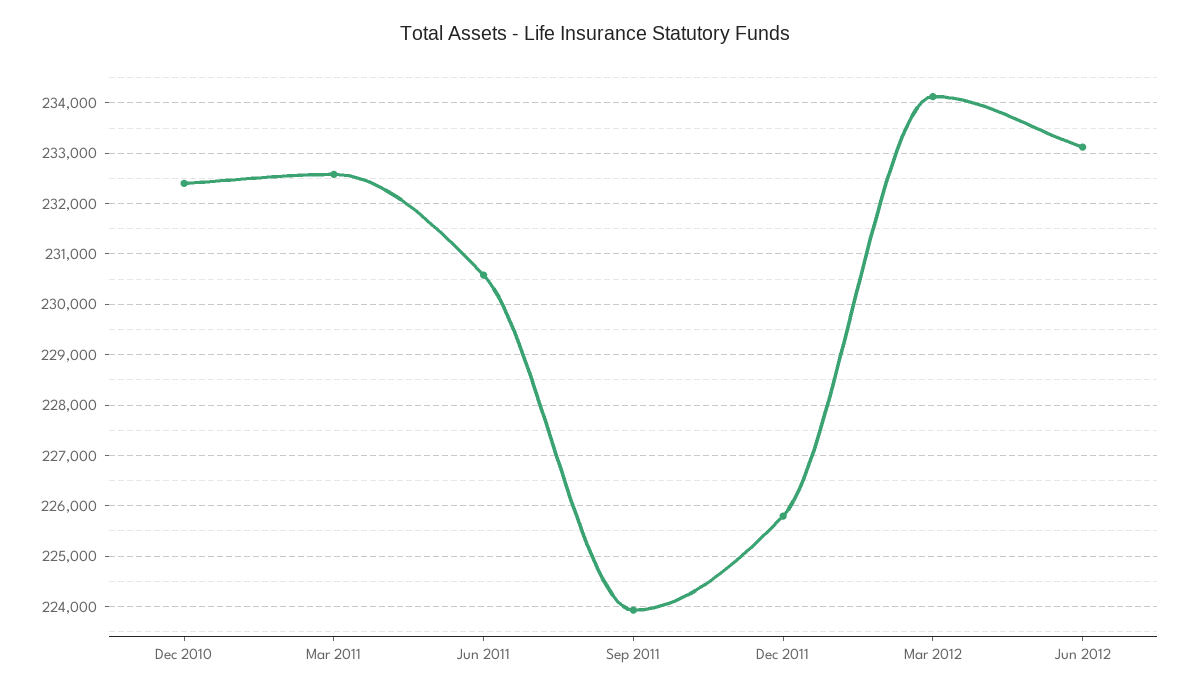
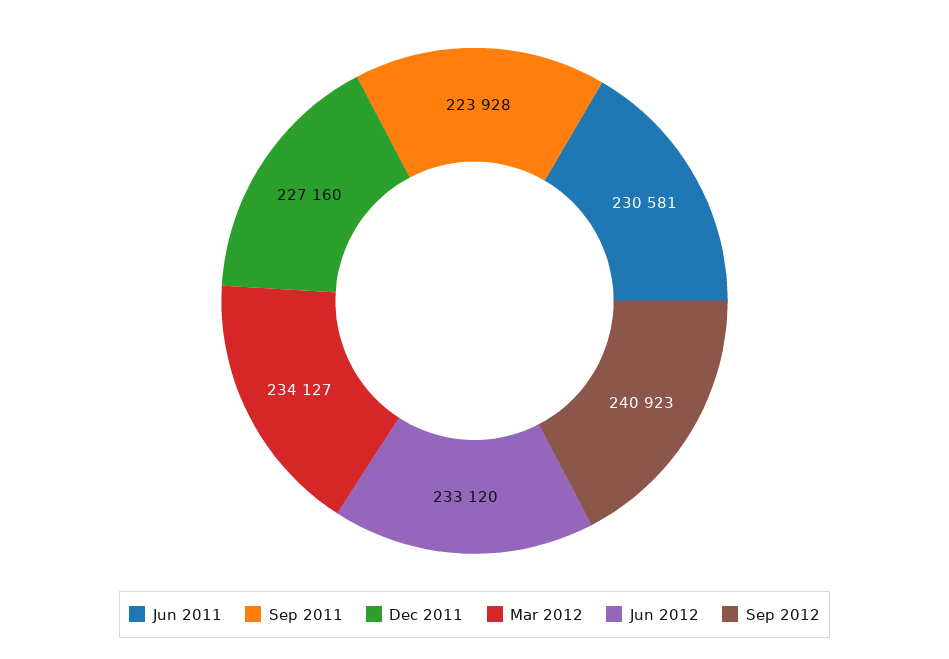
Dec 2010: 232400 -> none
Mar 2011: 232600 -> none
Dec 2011: 225800 -> 227160
Sep 2012: none -> 240923

